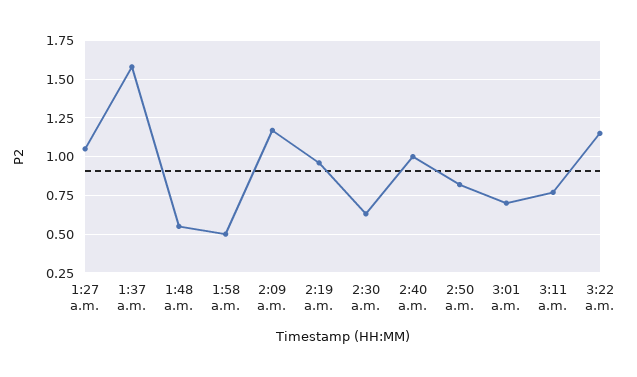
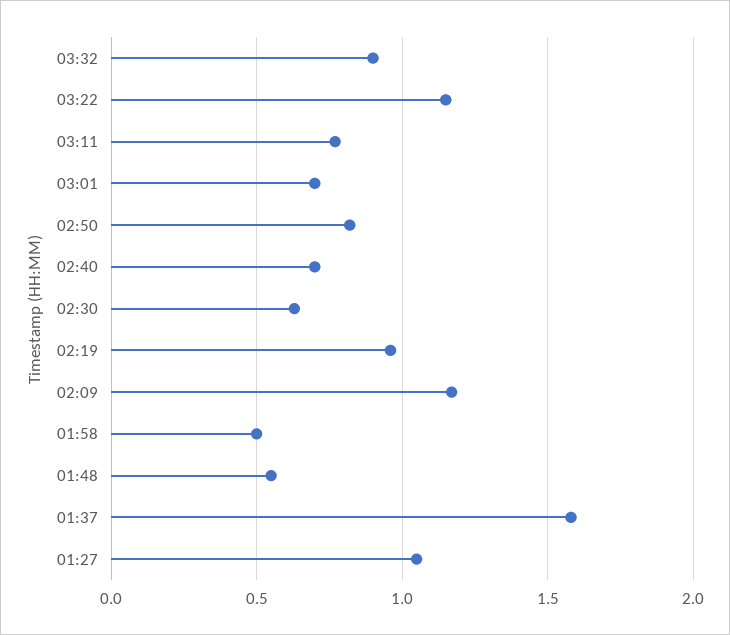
2:40 a.m.: 1 -> 0.7
03:32: none -> 0.9

